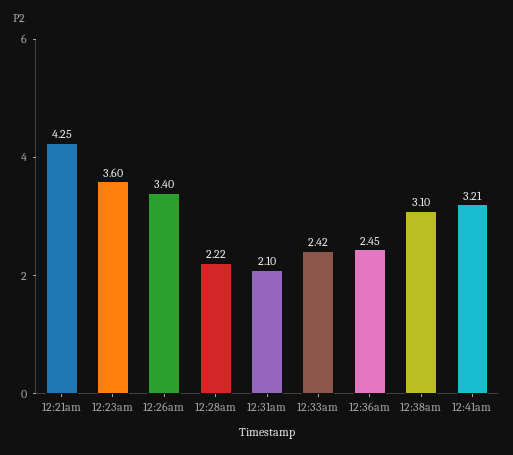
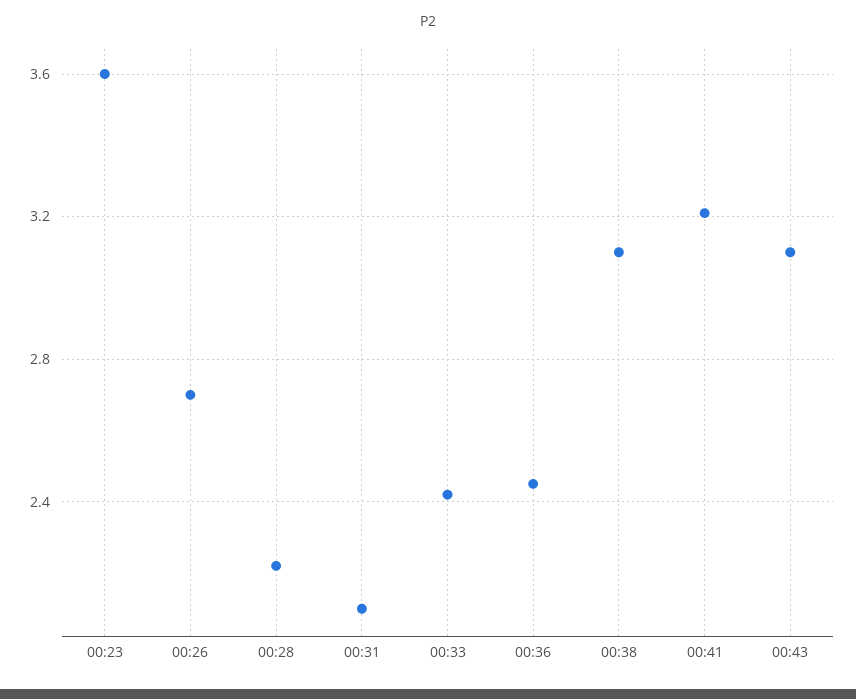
12:21am: 4.25 -> none
12:26am: 3.4 -> 2.7
00:43: none -> 3.1

